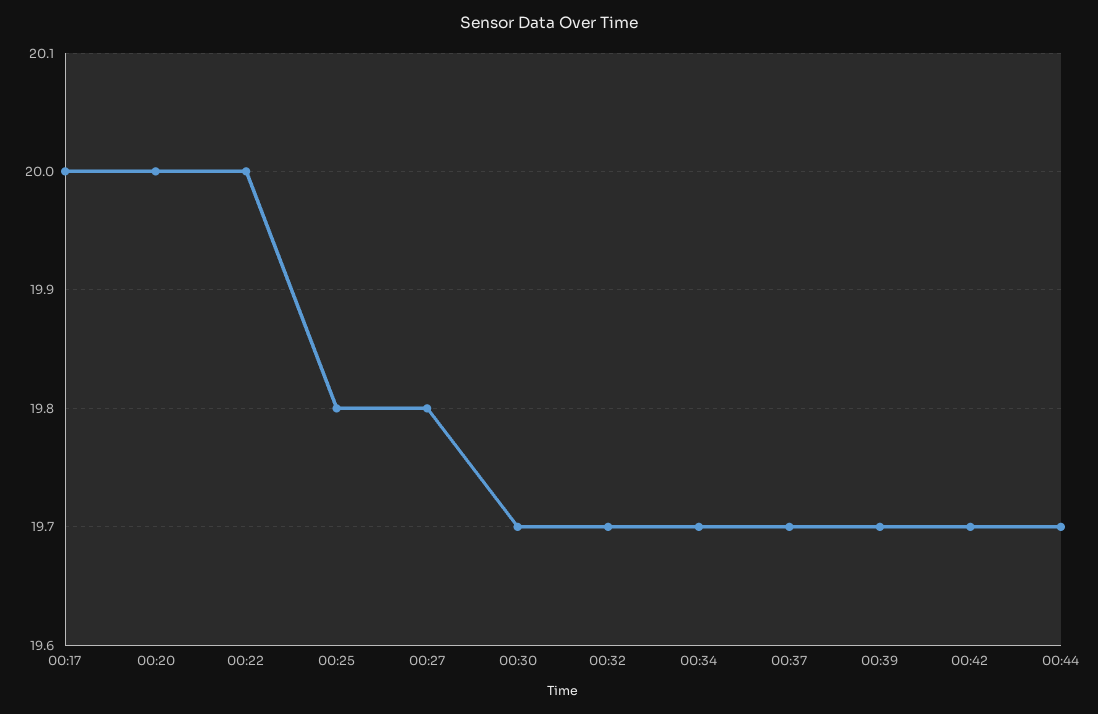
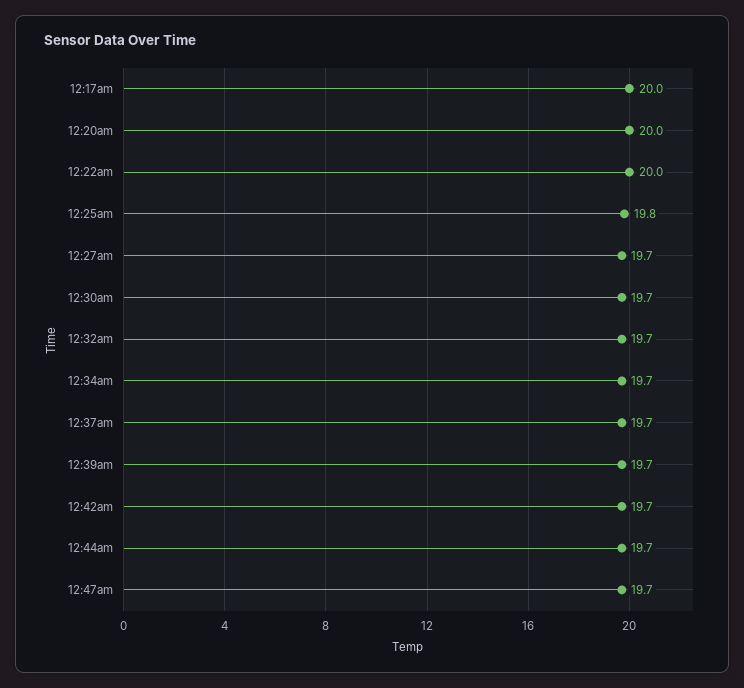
00:27: 19.8 -> 19.7
12:47am: none -> 19.7

